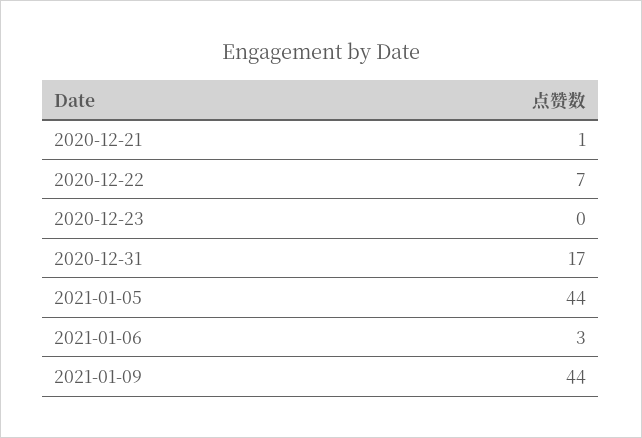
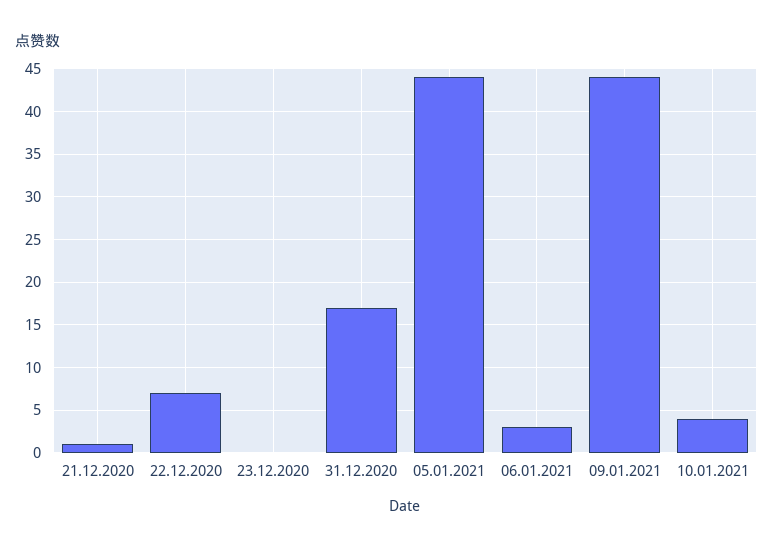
10.01.2021: none -> 4

